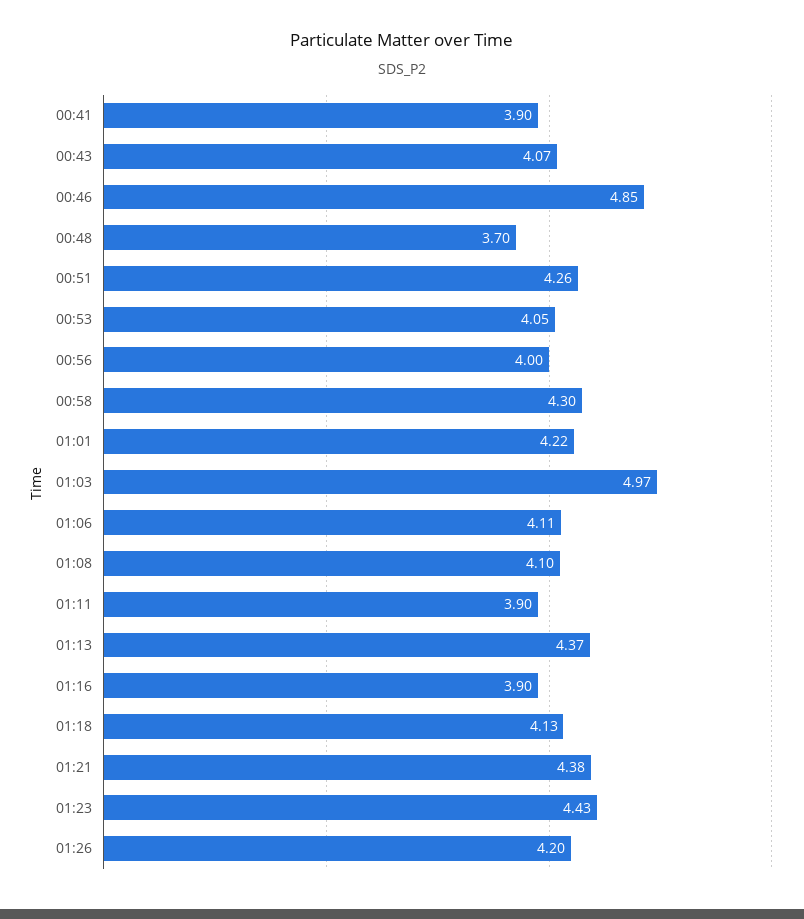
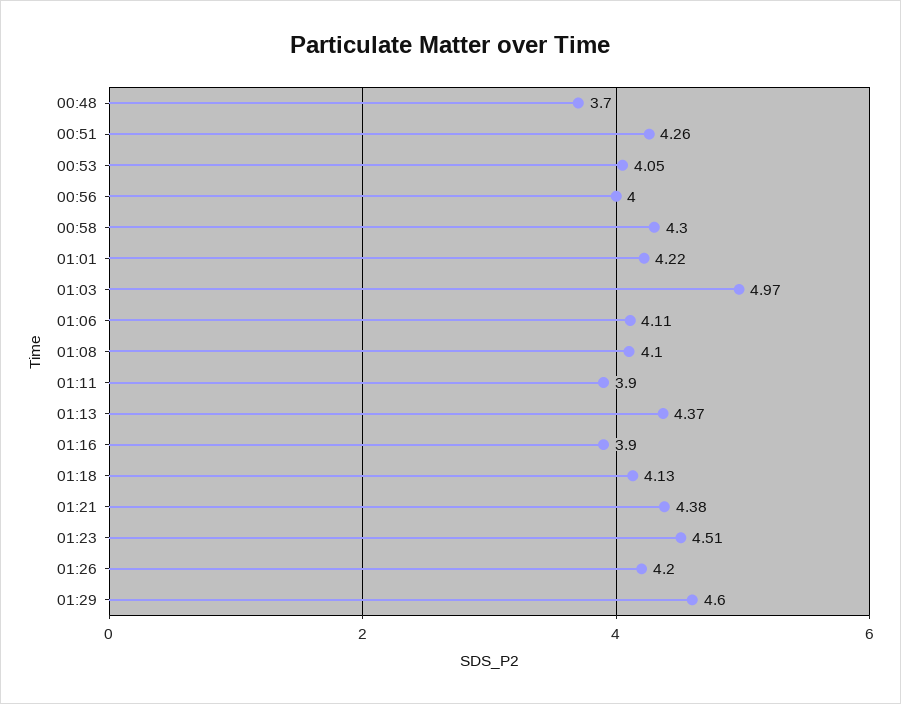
00:41: 3.9 -> none
00:43: 4.07 -> none
00:46: 4.85 -> none
01:23: 4.43 -> 4.51
01:29: none -> 4.6

